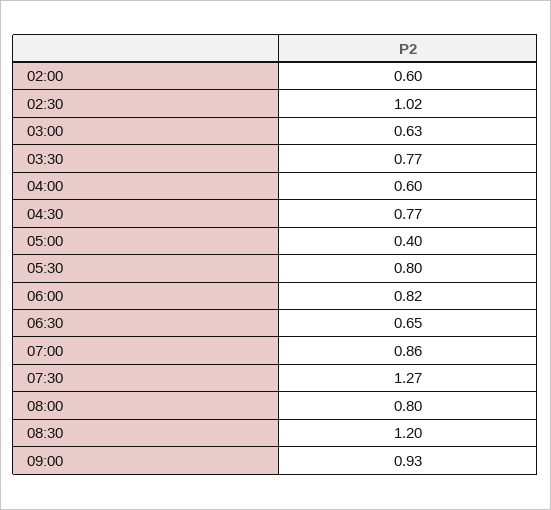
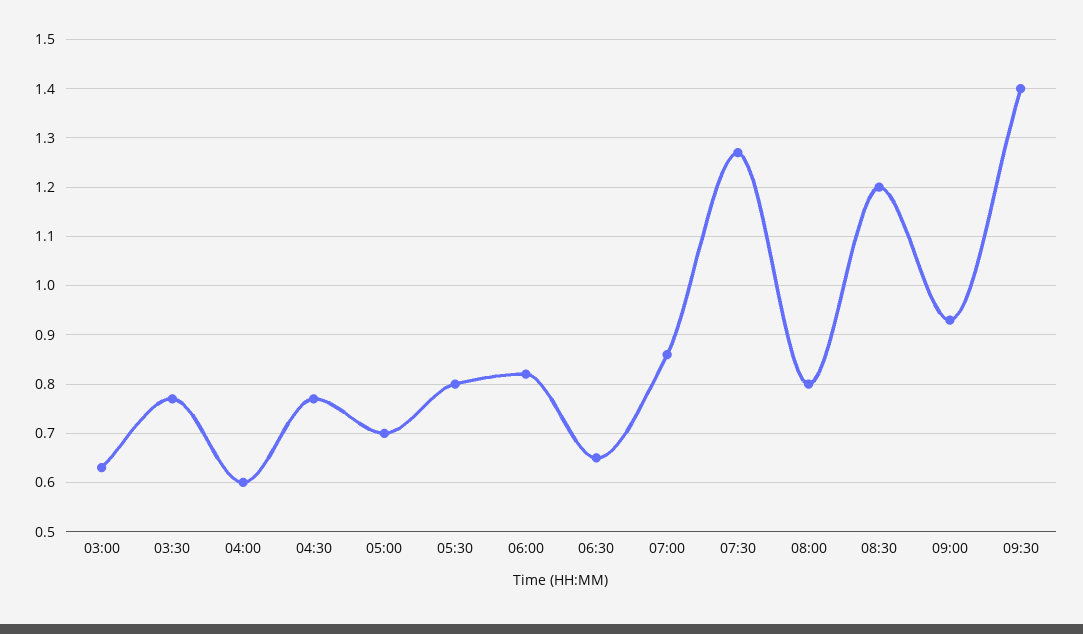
02:00: 0.6 -> none
02:30: 1.02 -> none
05:00: 0.4 -> 0.7
09:30: none -> 1.4

